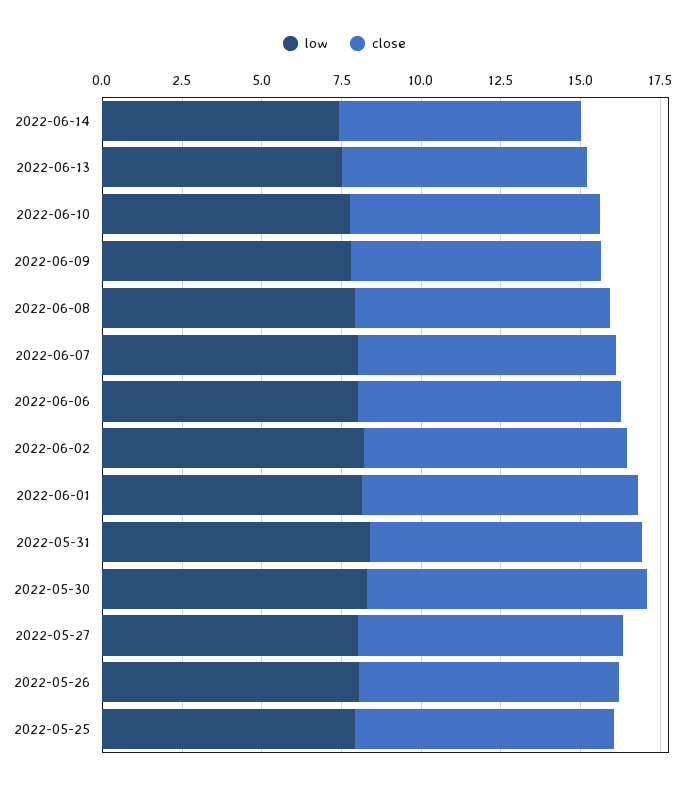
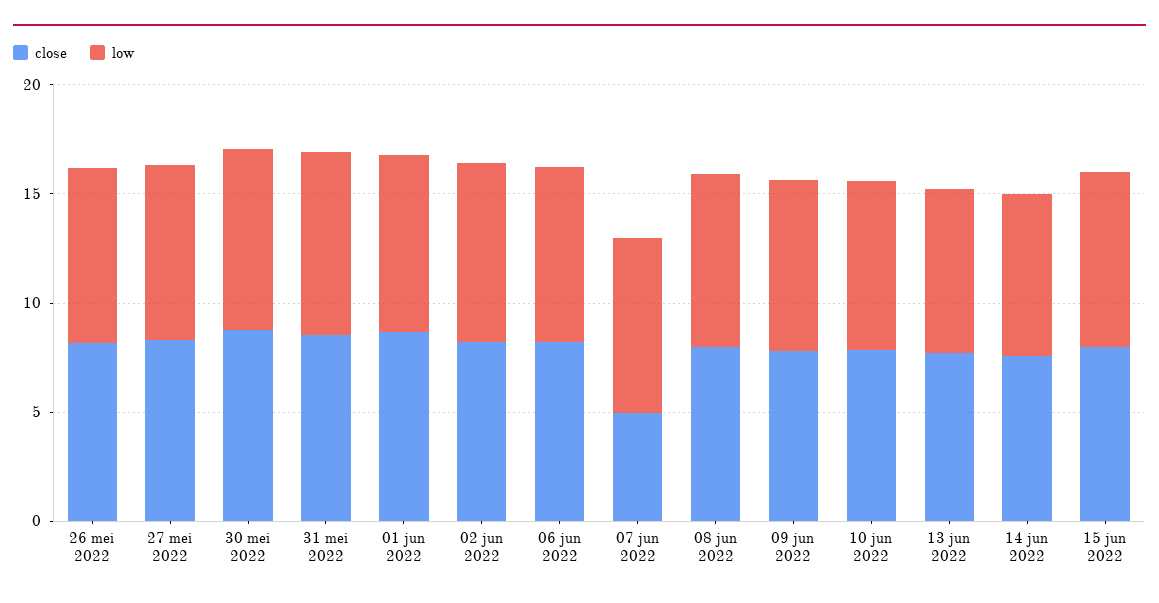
close, 2022-06-07: 8 -> 5
low, 2022-05-25: 8 -> none
close, 2022-05-25: 8 -> none
close, 15 jun 2022: none -> 8
low, 15 jun 2022: none -> 8

